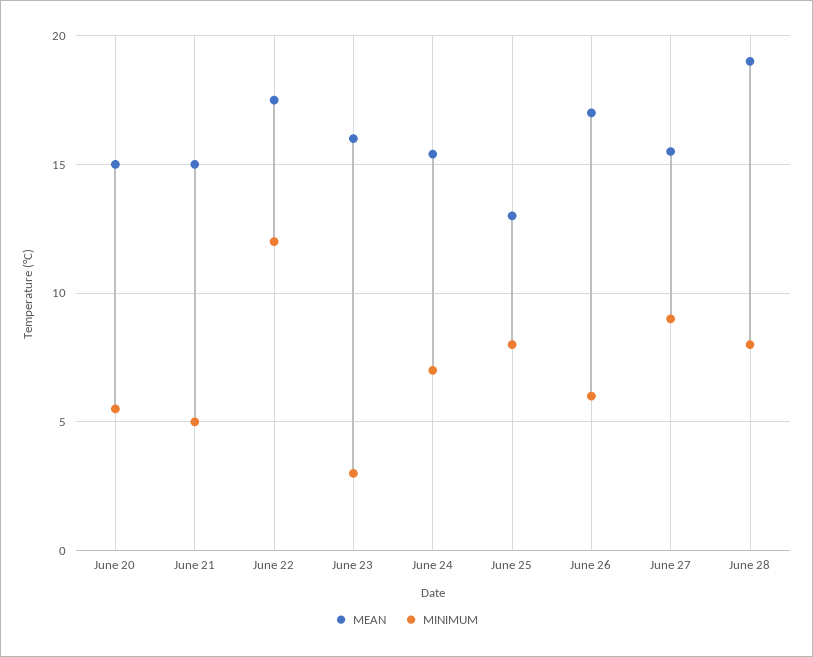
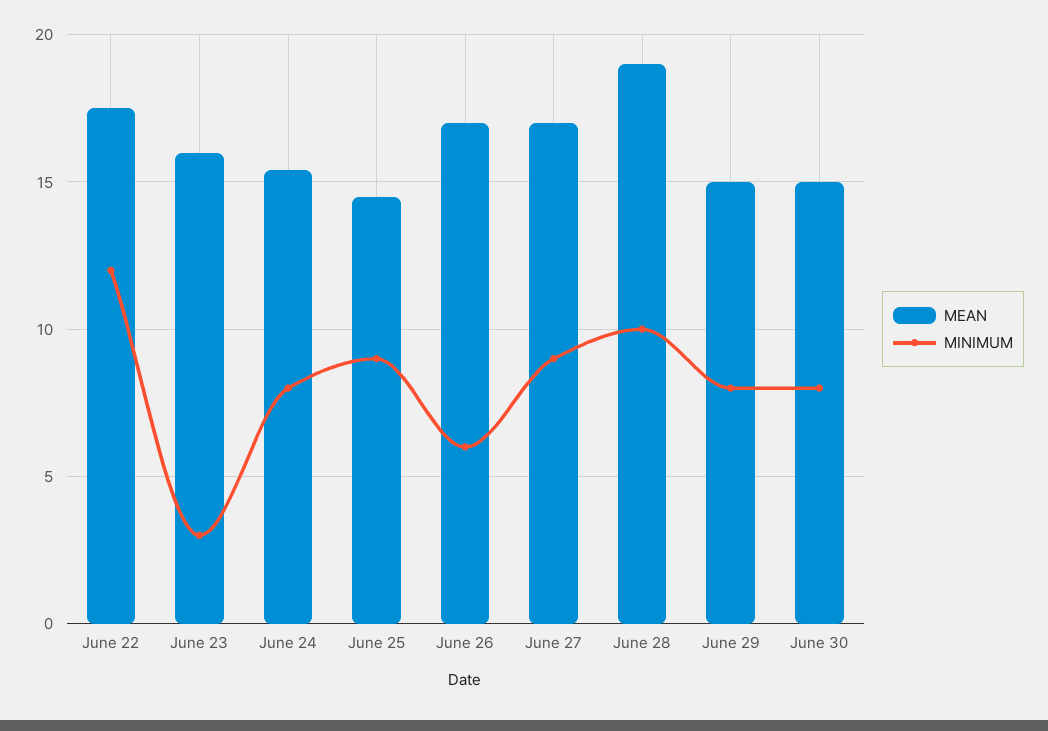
MEAN, June 20: 15 -> none
MINIMUM, June 20: 5.5 -> none
MEAN, June 21: 15 -> none
MINIMUM, June 21: 5 -> none
MINIMUM, June 24: 7 -> 8
MEAN, June 25: 13 -> 14.5
MINIMUM, June 25: 8 -> 9
MEAN, June 27: 15.5 -> 17
MINIMUM, June 28: 8 -> 10
MEAN, June 29: none -> 15
MINIMUM, June 29: none -> 8
MEAN, June 30: none -> 15
MINIMUM, June 30: none -> 8

